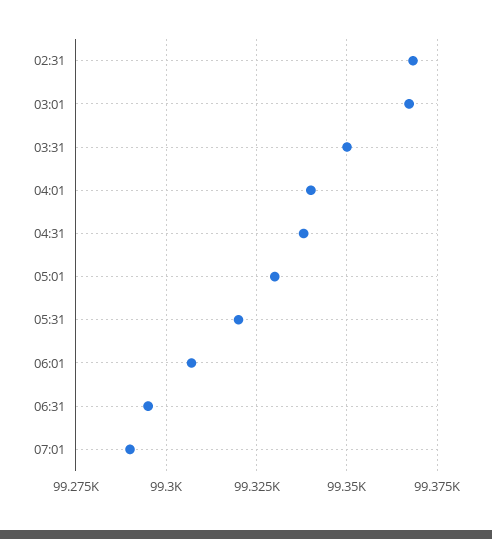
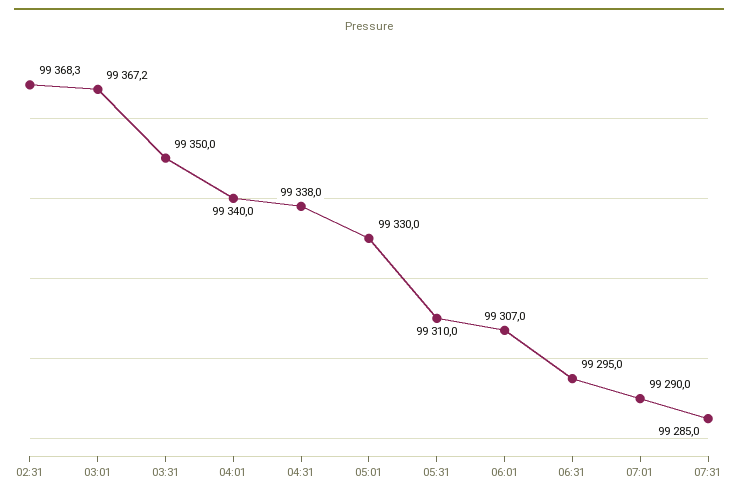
05:31: 99320 -> 99310
07:31: none -> 99285

